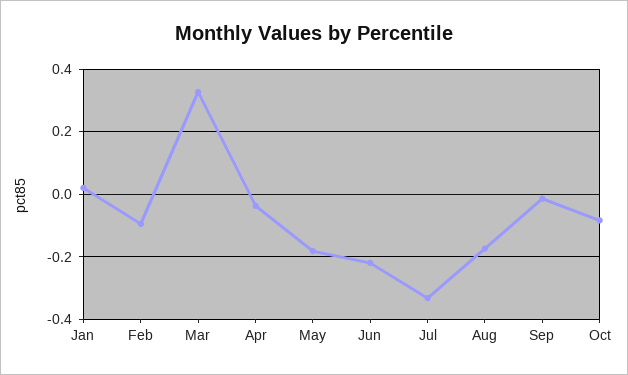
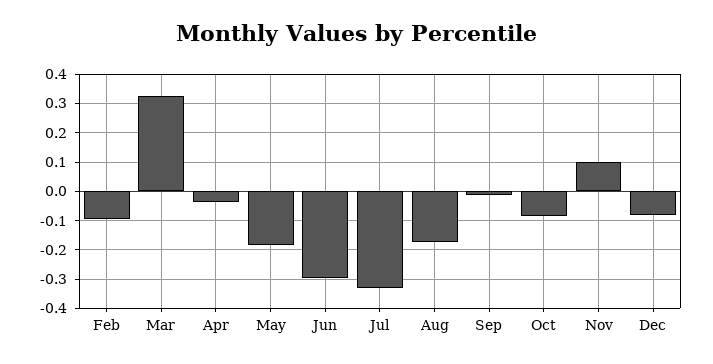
Jan: 0.02 -> none
Jun: -0.22 -> -0.3
Nov: none -> 0.1
Dec: none -> -0.075

